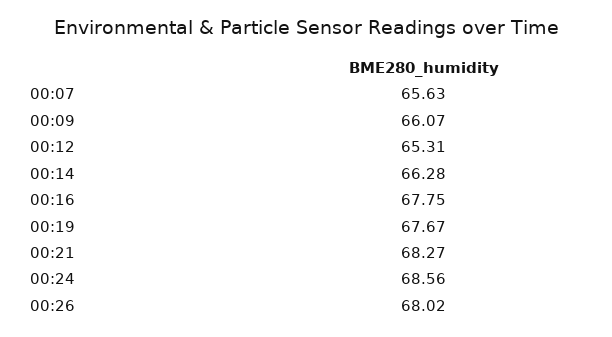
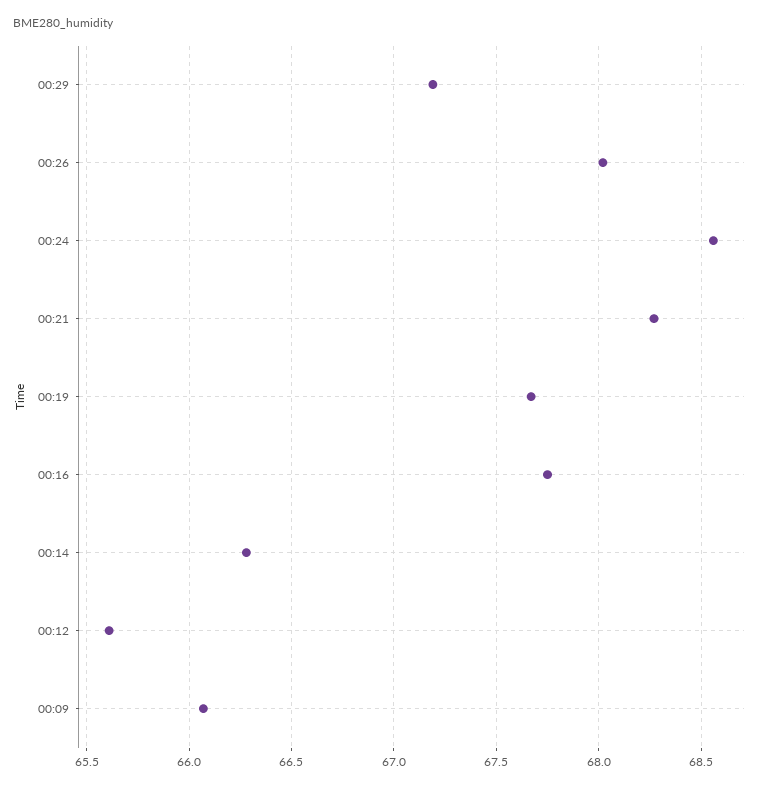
00:07: 65.63 -> none
00:12: 65.31 -> 65.6
00:29: none -> 67.2

